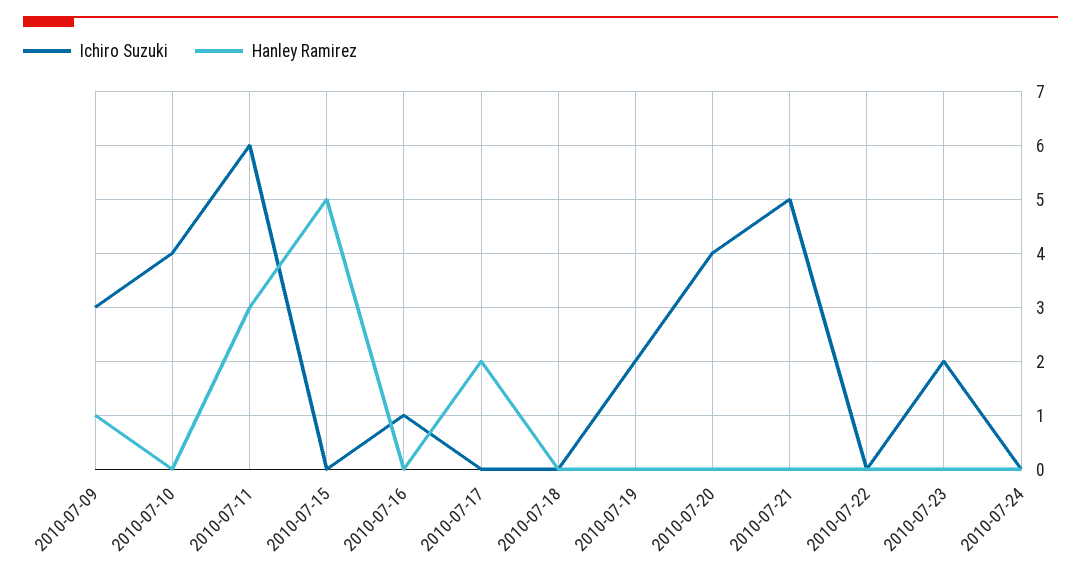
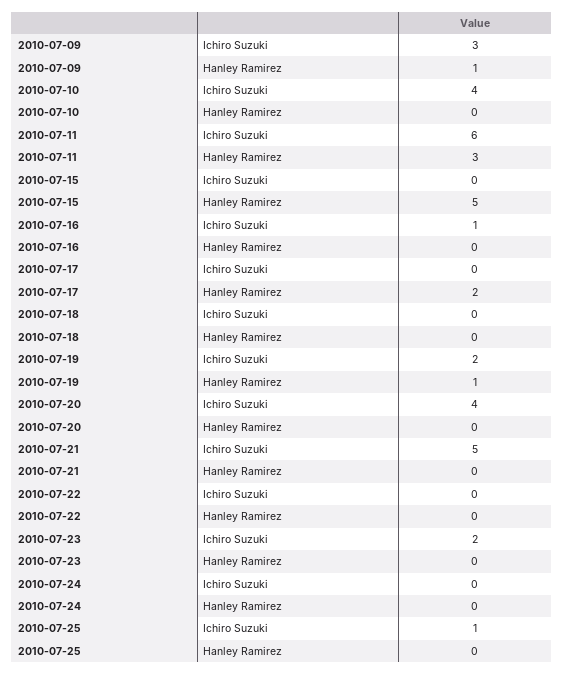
Hanley Ramirez, 2010-07-19: 0 -> 1
Ichiro Suzuki, 2010-07-25: none -> 1
Hanley Ramirez, 2010-07-25: none -> 0

